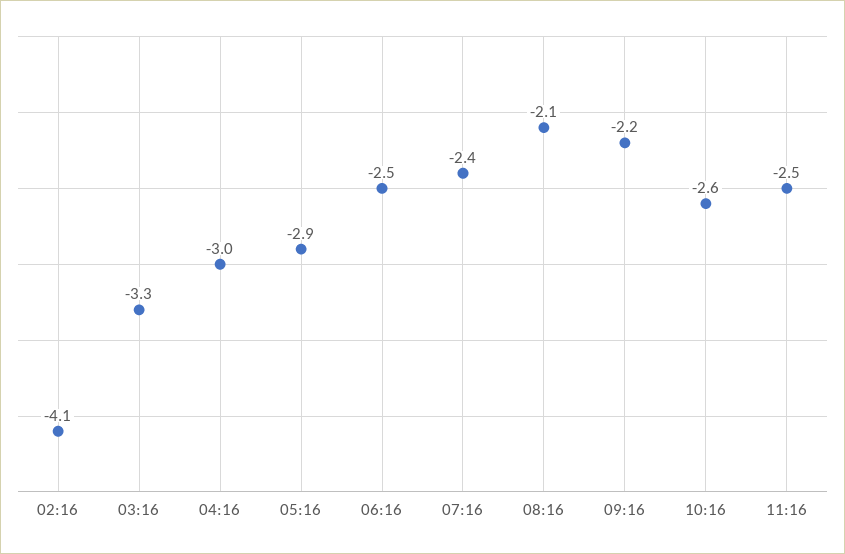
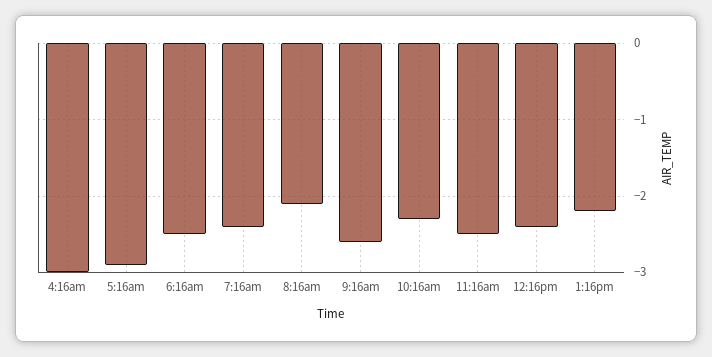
02:16: -4.1 -> none
03:16: -3.3 -> none
09:16: -2.2 -> -2.6
10:16: -2.6 -> -2.3
12:16pm: none -> -2.4
1:16pm: none -> -2.2

